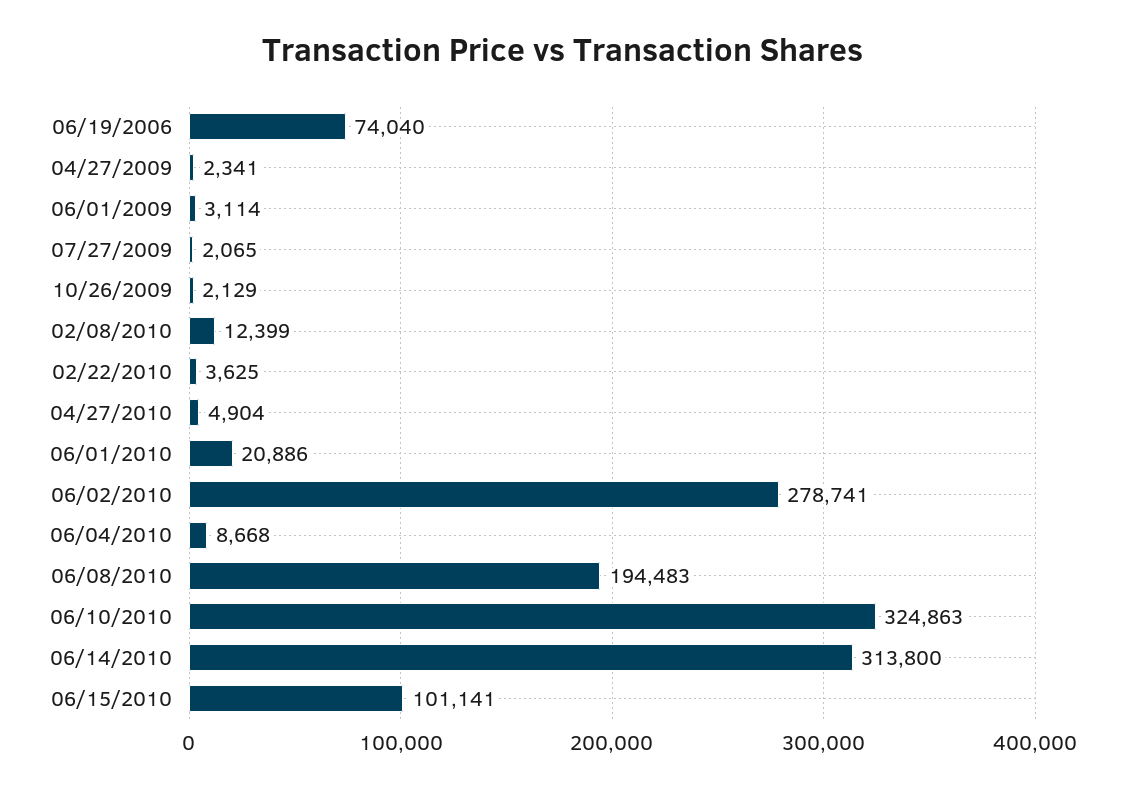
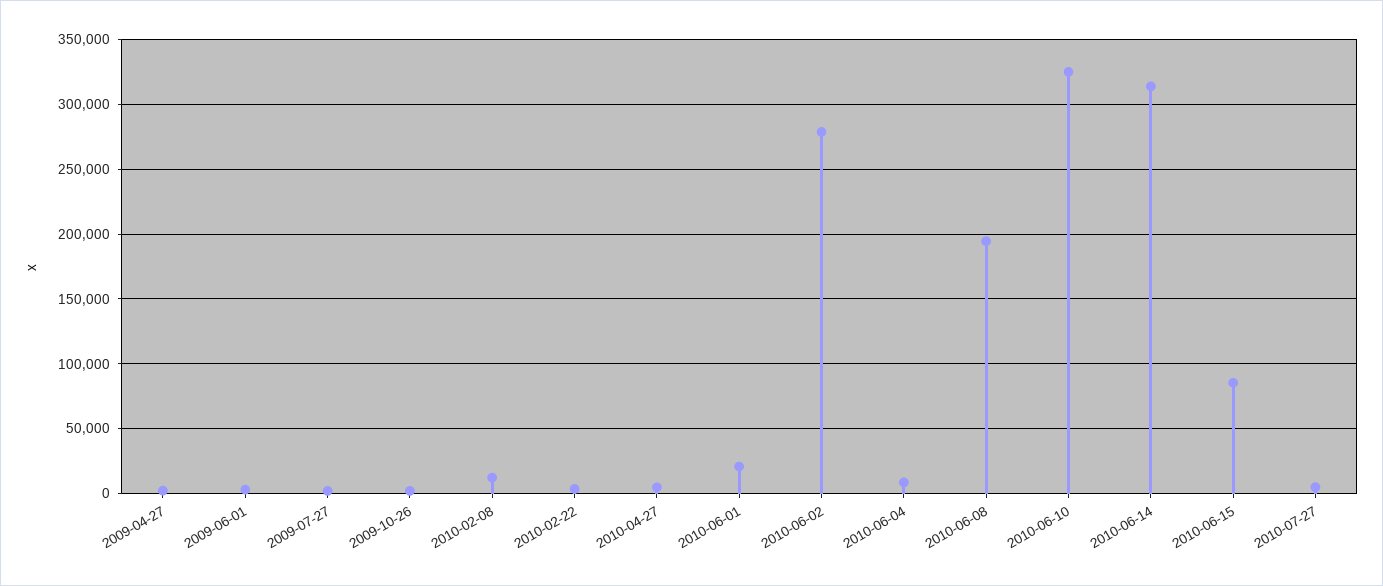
06/19/2006: 74040 -> none
06/15/2010: 101141 -> 85000
2010-07-27: none -> 5000

